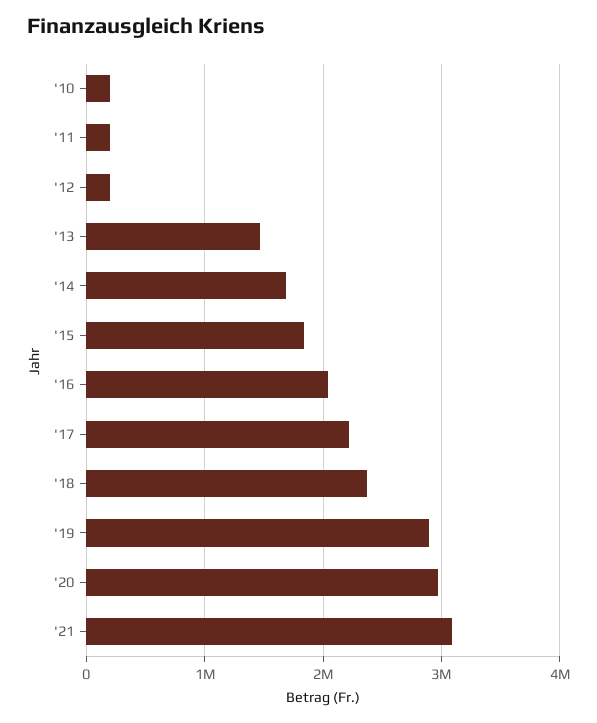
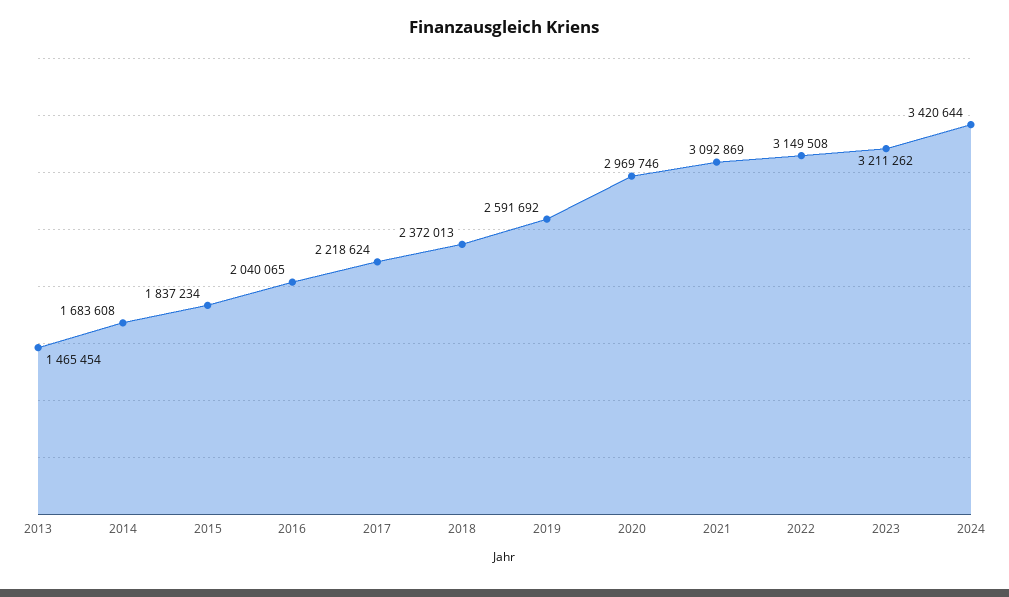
'10: 200000 -> none
'11: 200000 -> none
'12: 200000 -> none
'19: 2900000 -> 2591692
2022: none -> 3149508
2023: none -> 3211262
2024: none -> 3420644

